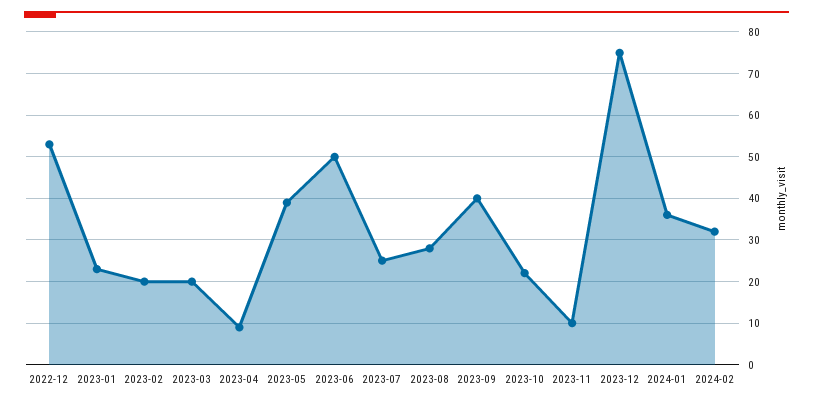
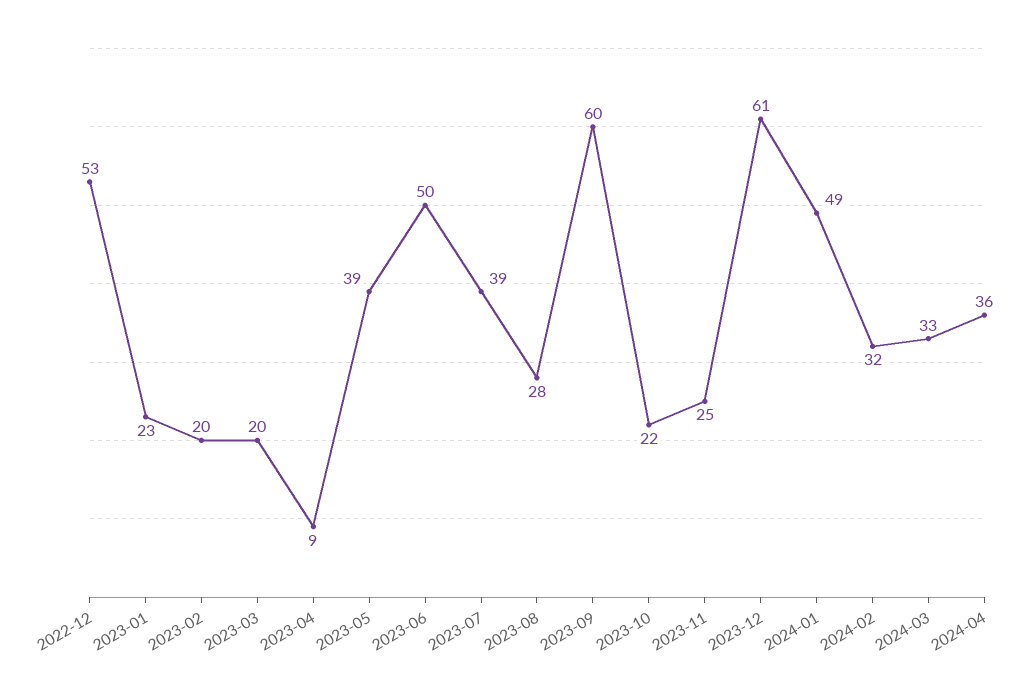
2023-07: 25 -> 39
2023-09: 40 -> 60
2023-11: 10 -> 25
2023-12: 75 -> 61
2024-01: 35 -> 49
2024-03: none -> 33
2024-04: none -> 36

